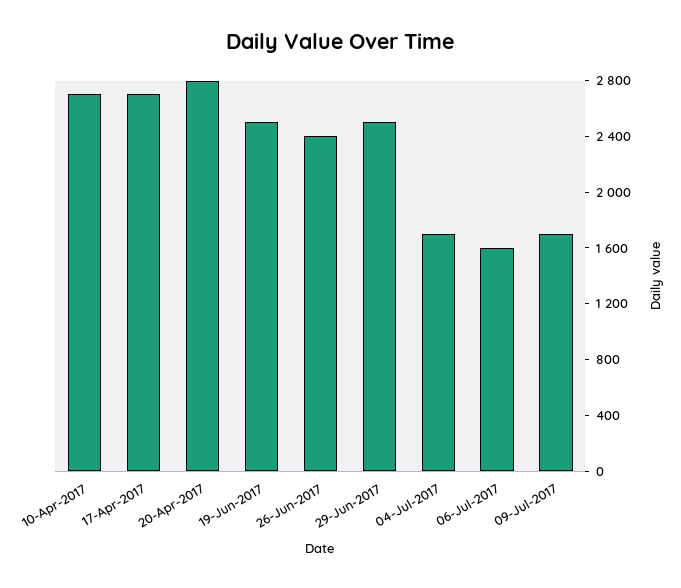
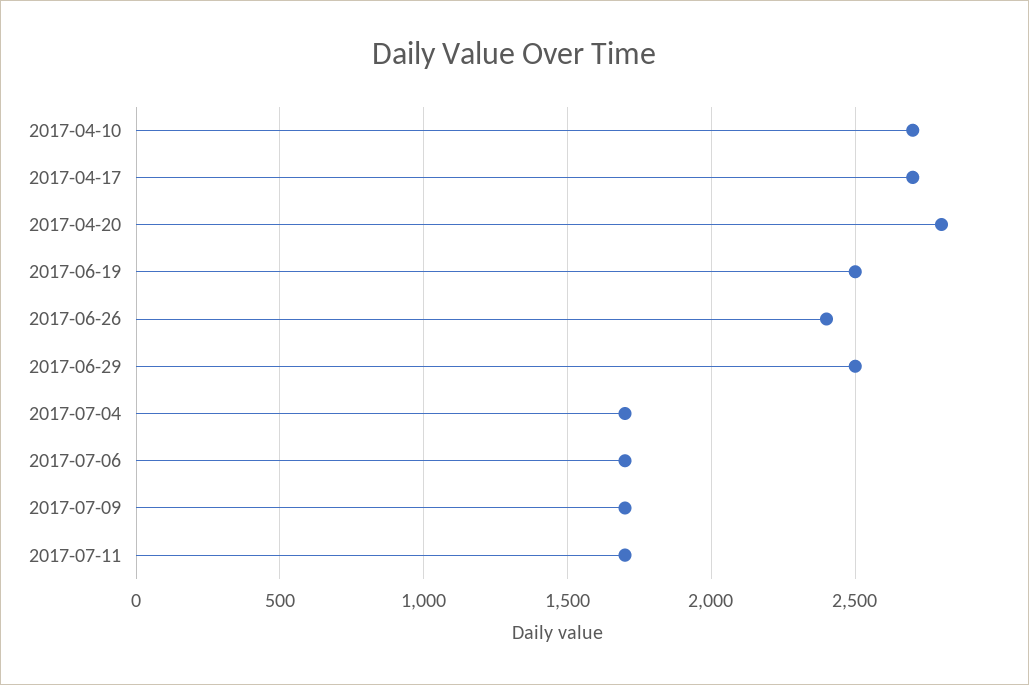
06-Jul-2017: 1600 -> 1700
2017-07-11: none -> 1700

